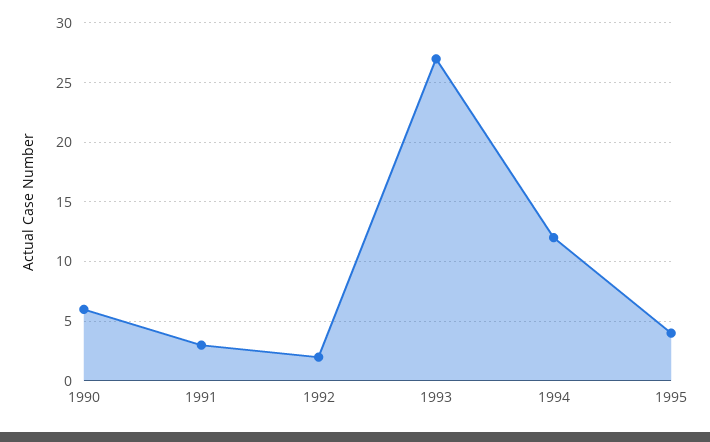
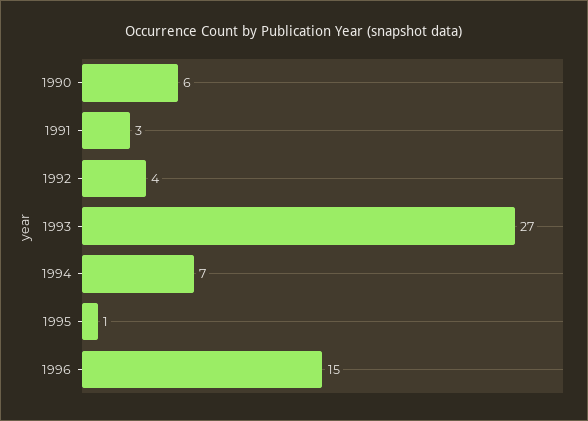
1992: 2 -> 4
1994: 12 -> 7
1995: 4 -> 1
1996: none -> 15

